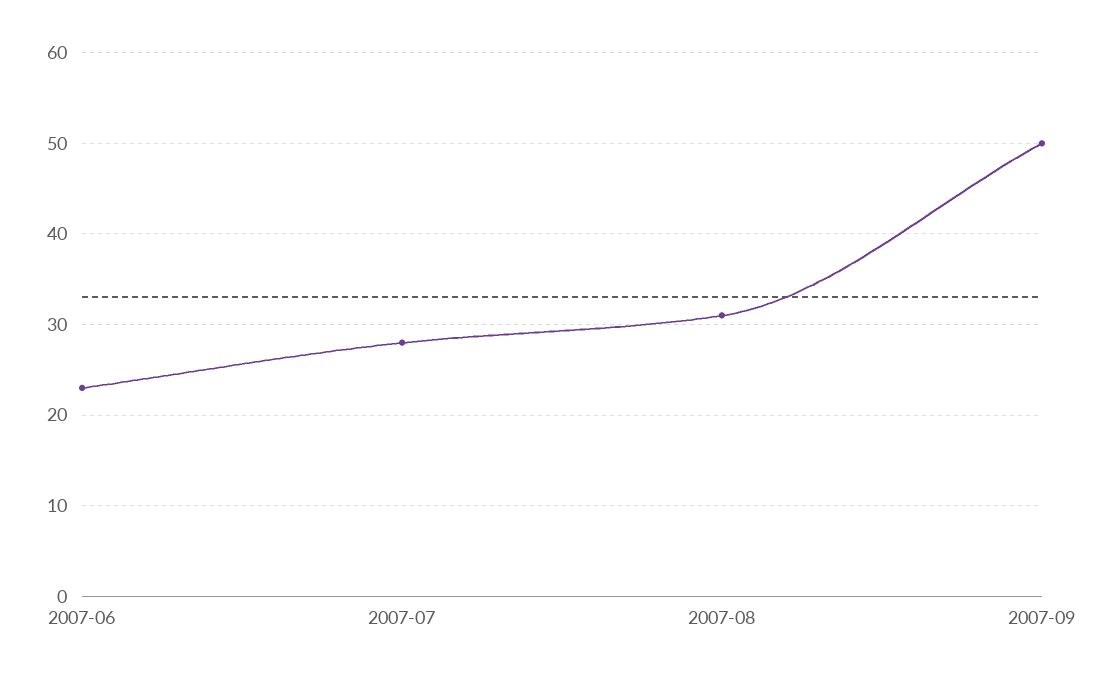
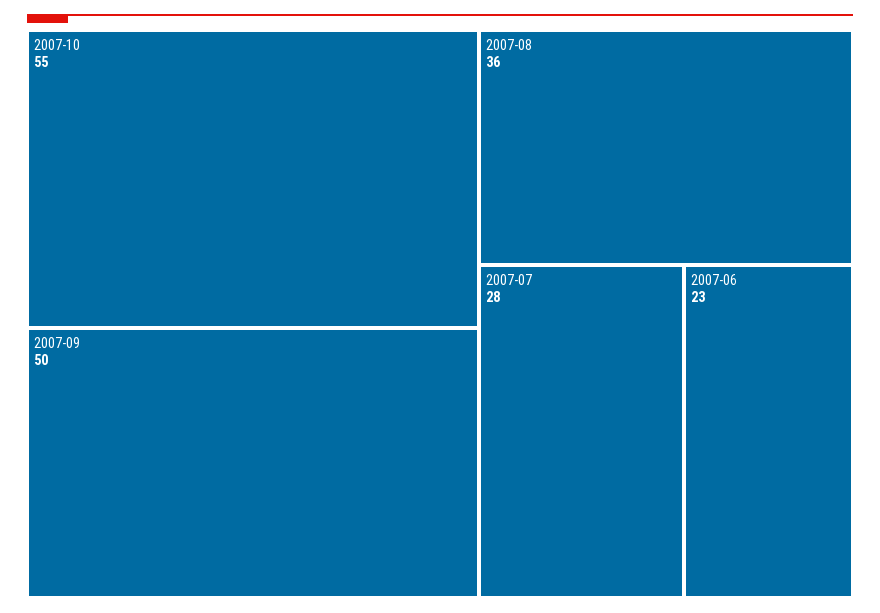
2007-08: 31 -> 36
2007-10: none -> 55

